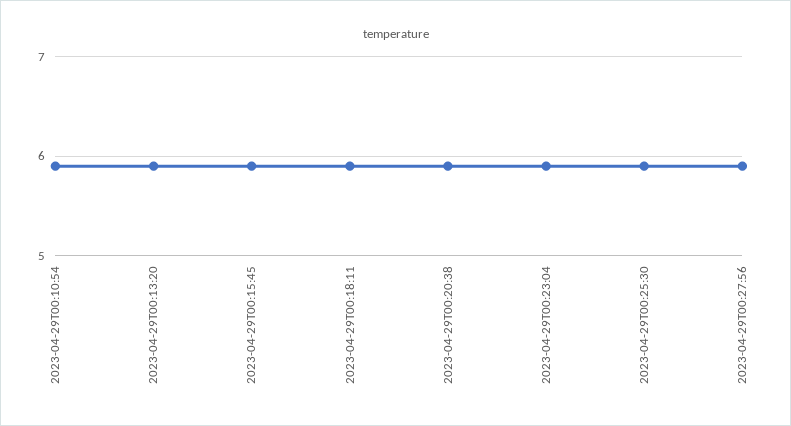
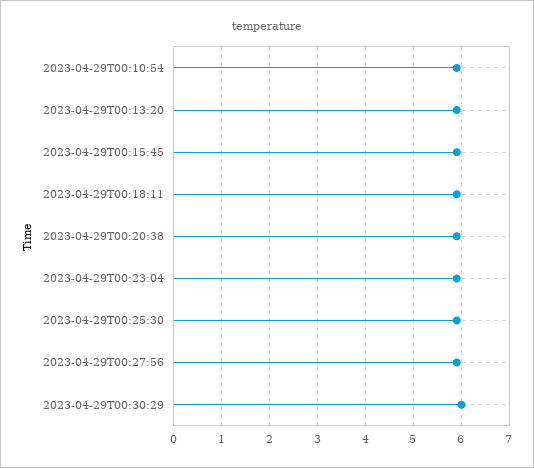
2023-04-29T00:30:29: none -> 6

